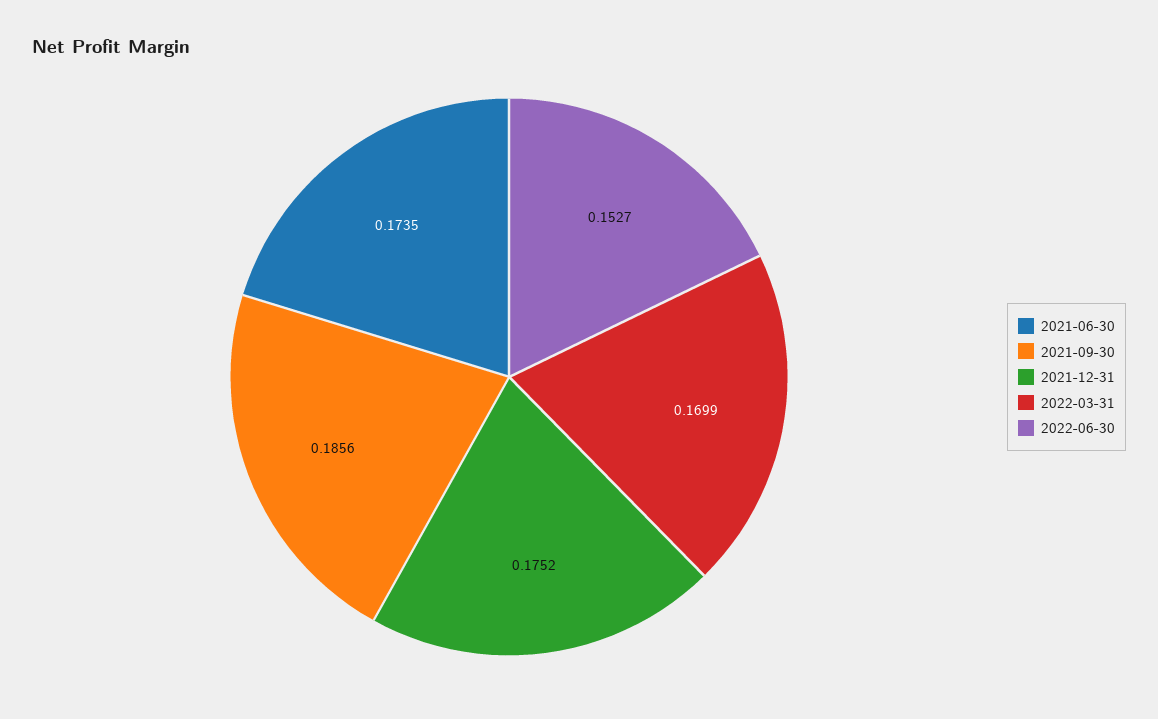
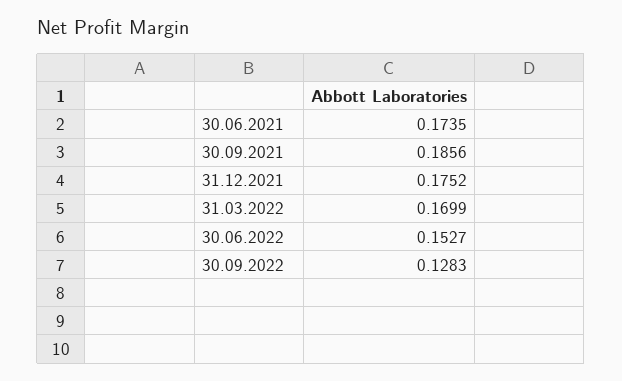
30.09.2022: none -> 0.1283

